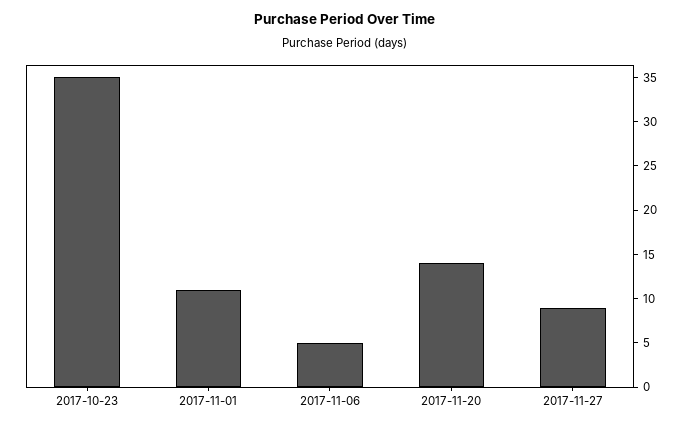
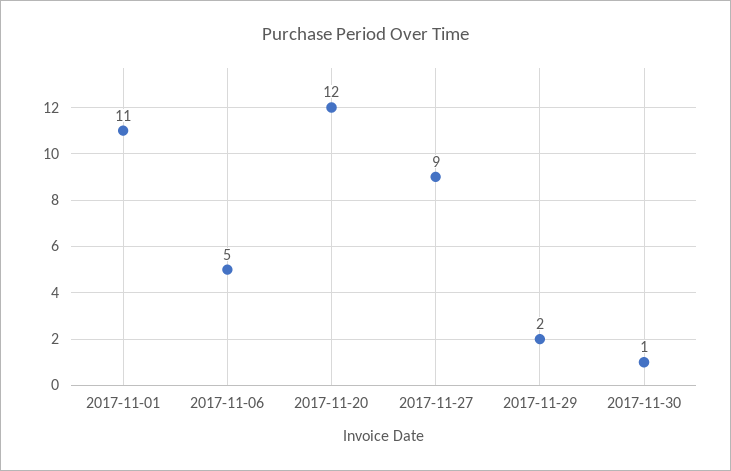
2017-10-23: 35 -> none
2017-11-20: 14 -> 12
2017-11-29: none -> 2
2017-11-30: none -> 1

